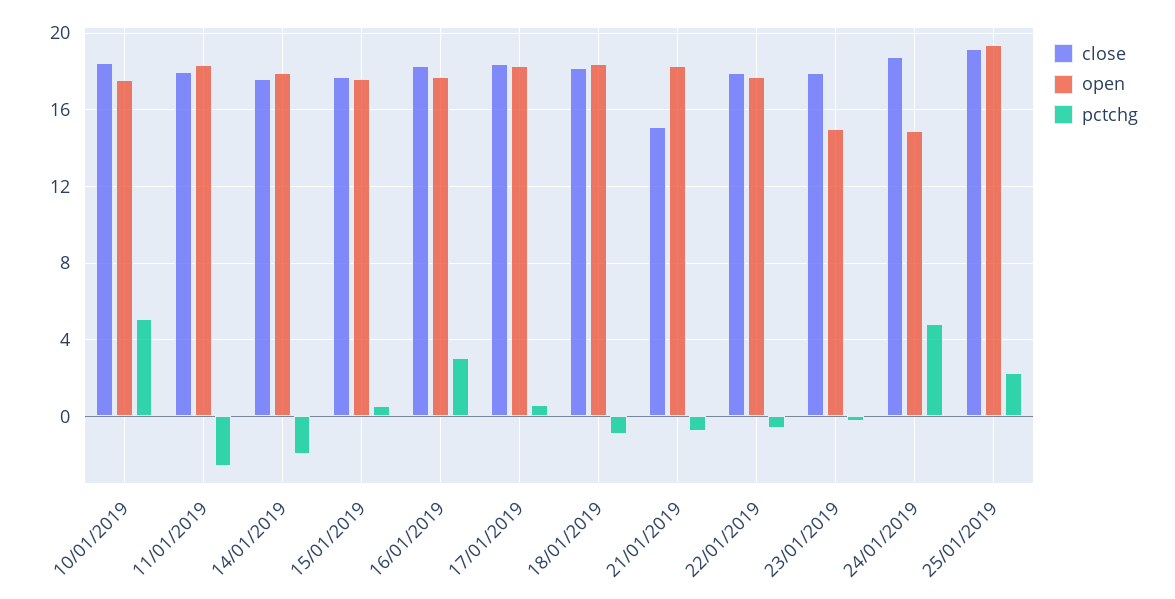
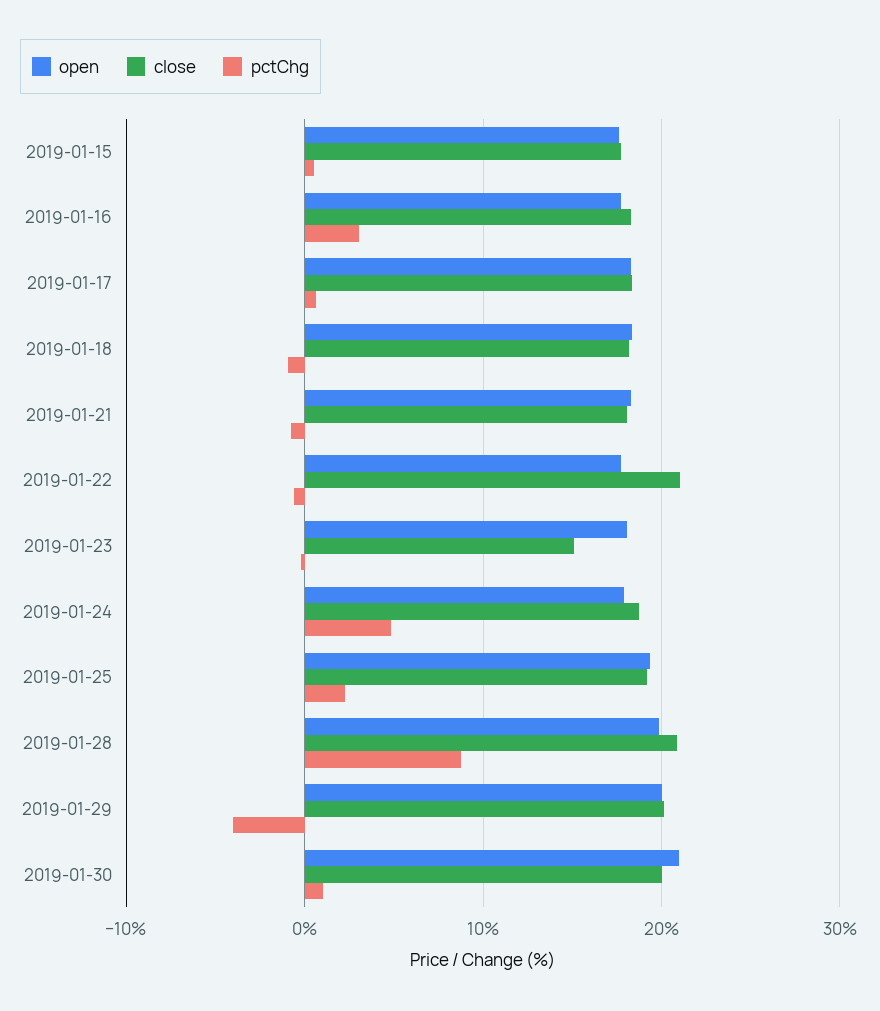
close, 10/01/2019: 18.5 -> none
open, 10/01/2019: 17.5 -> none
pctchg, 10/01/2019: 5 -> none
close, 11/01/2019: 18 -> none
open, 11/01/2019: 18.5 -> none
pctchg, 11/01/2019: -2.5 -> none
close, 14/01/2019: 17.5 -> none
open, 14/01/2019: 18 -> none
pctchg, 14/01/2019: -2 -> none
close, 21/01/2019: 15 -> 18
close, 22/01/2019: 18 -> 21
close, 23/01/2019: 18 -> 15
open, 23/01/2019: 15 -> 18
open, 24/01/2019: 15 -> 18
open, 2019-01-28: none -> 20
close, 2019-01-28: none -> 21
pctchg, 2019-01-28: none -> 9
open, 2019-01-29: none -> 20
close, 2019-01-29: none -> 20
pctchg, 2019-01-29: none -> -4
open, 2019-01-30: none -> 21
close, 2019-01-30: none -> 20
pctchg, 2019-01-30: none -> 1

